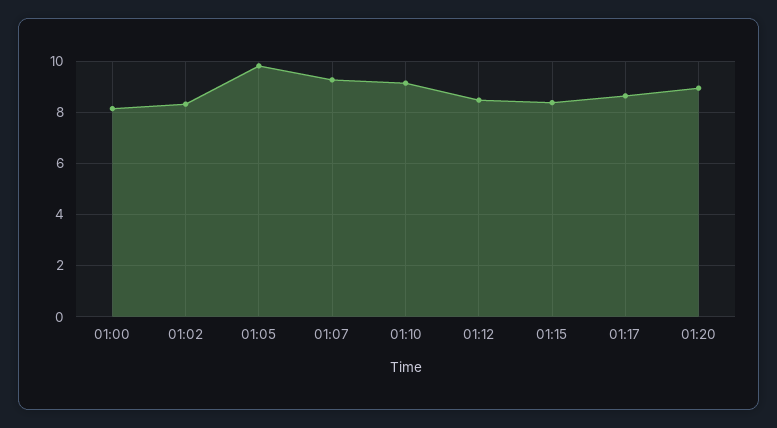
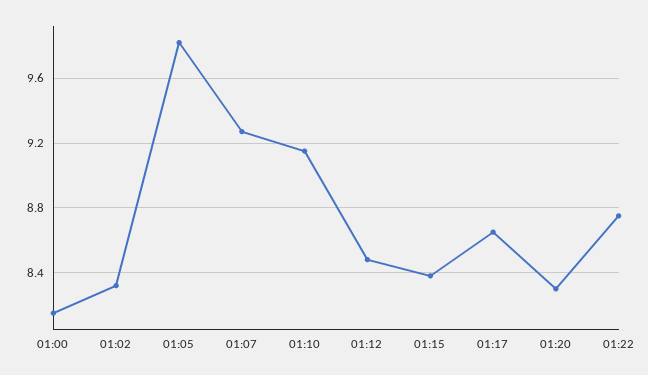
01:20: 9 -> 8.3
01:22: none -> 8.75

